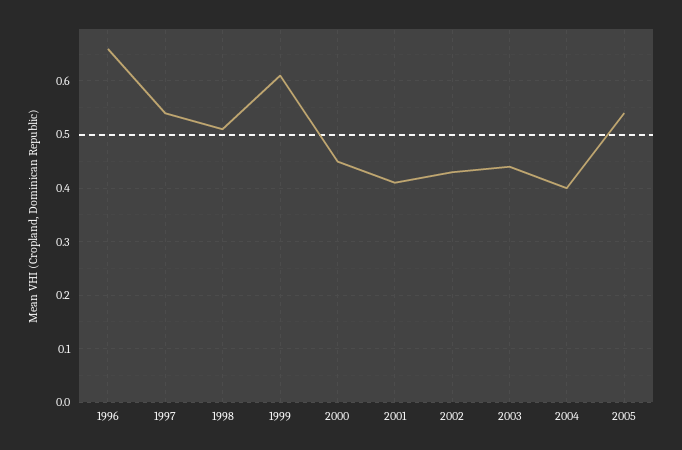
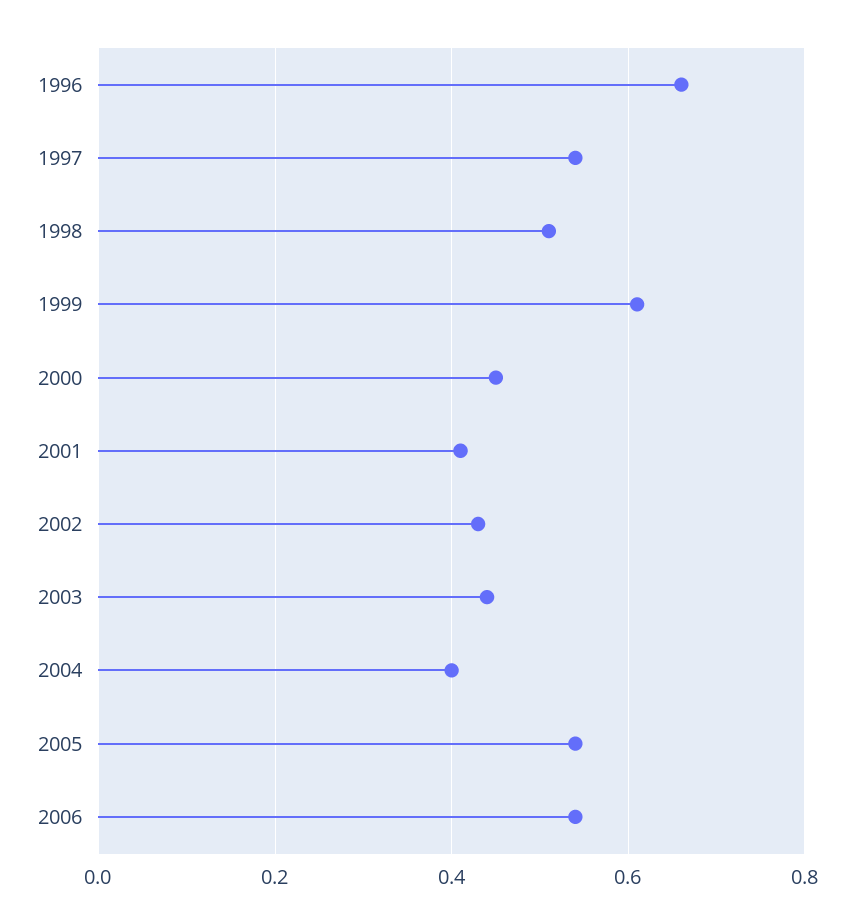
2006: none -> 0.55

